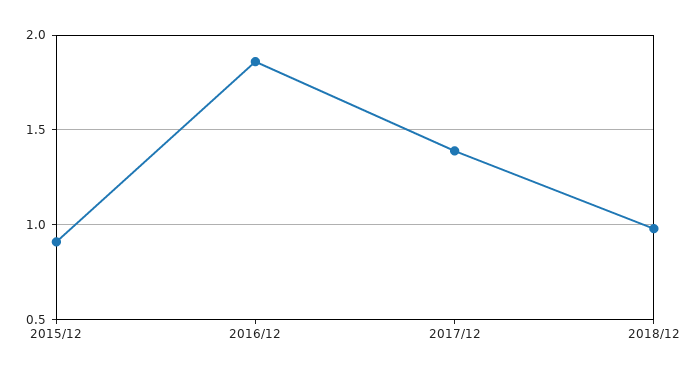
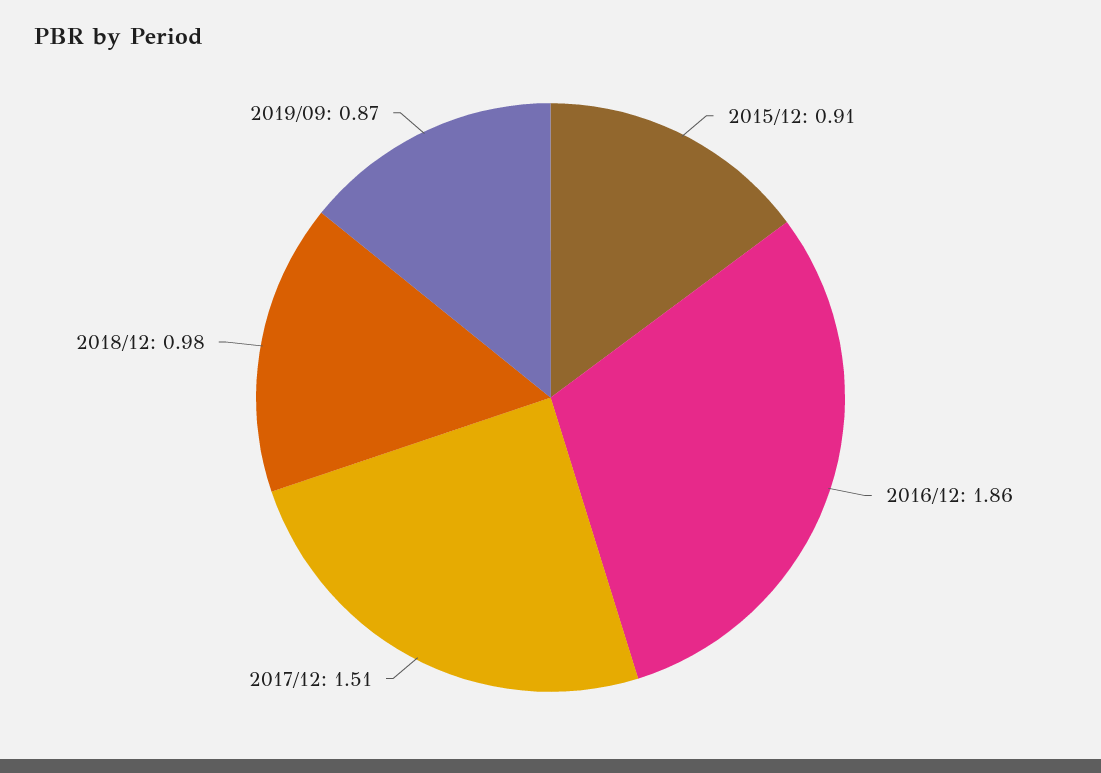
2017/12: 1.4 -> 1.51
2019/09: none -> 0.87

